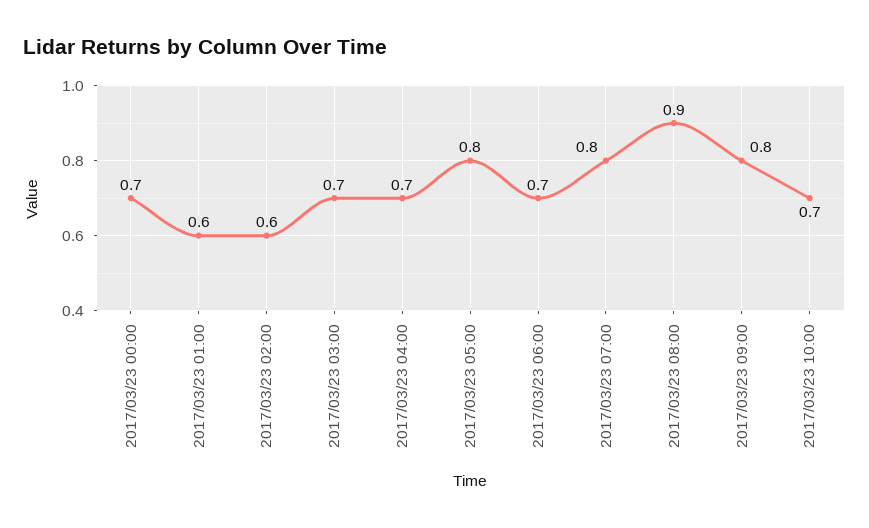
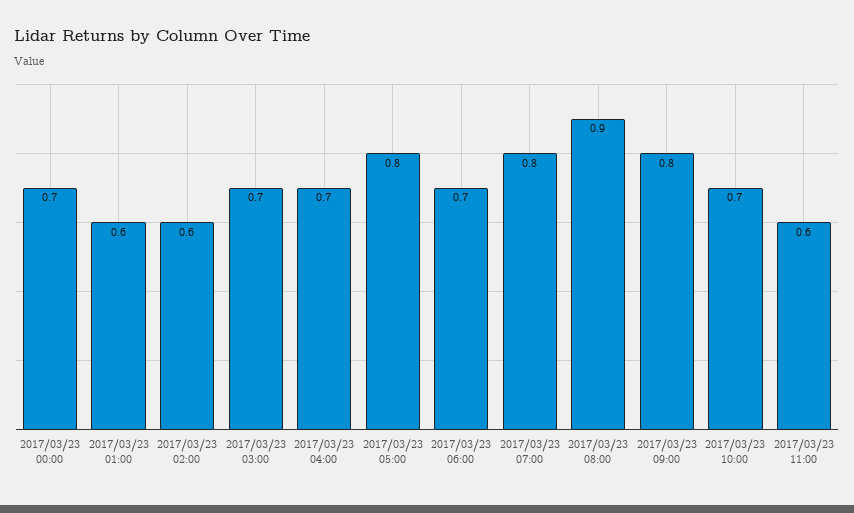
2017/03/23 11:00: none -> 0.6

